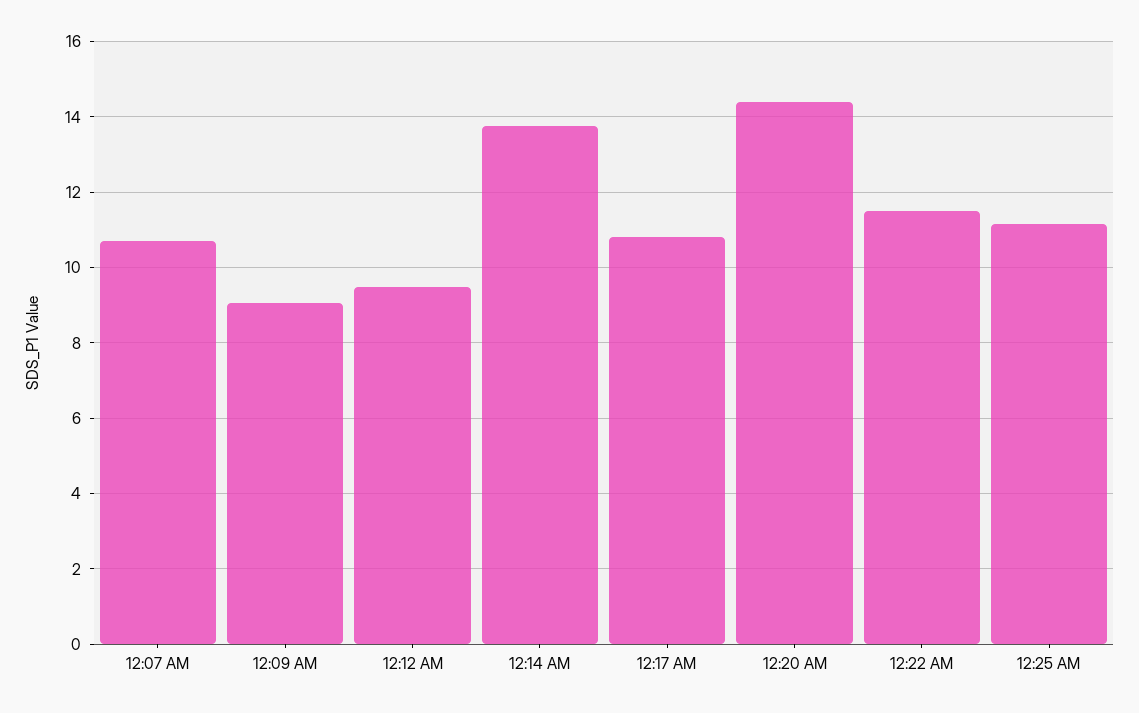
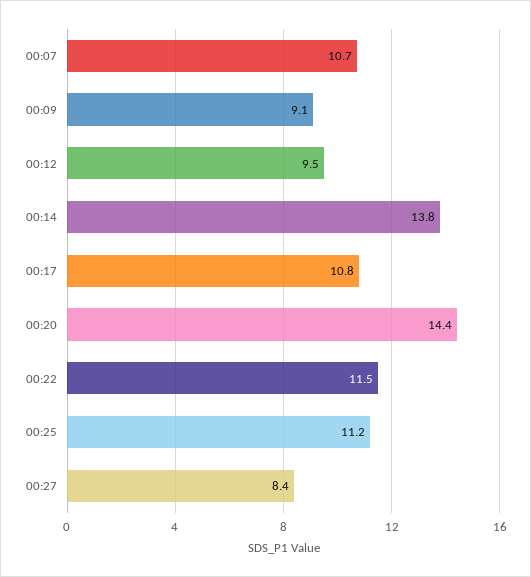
00:27: none -> 8.4

